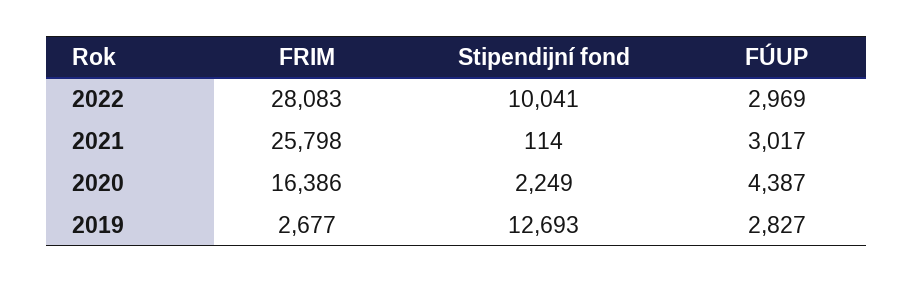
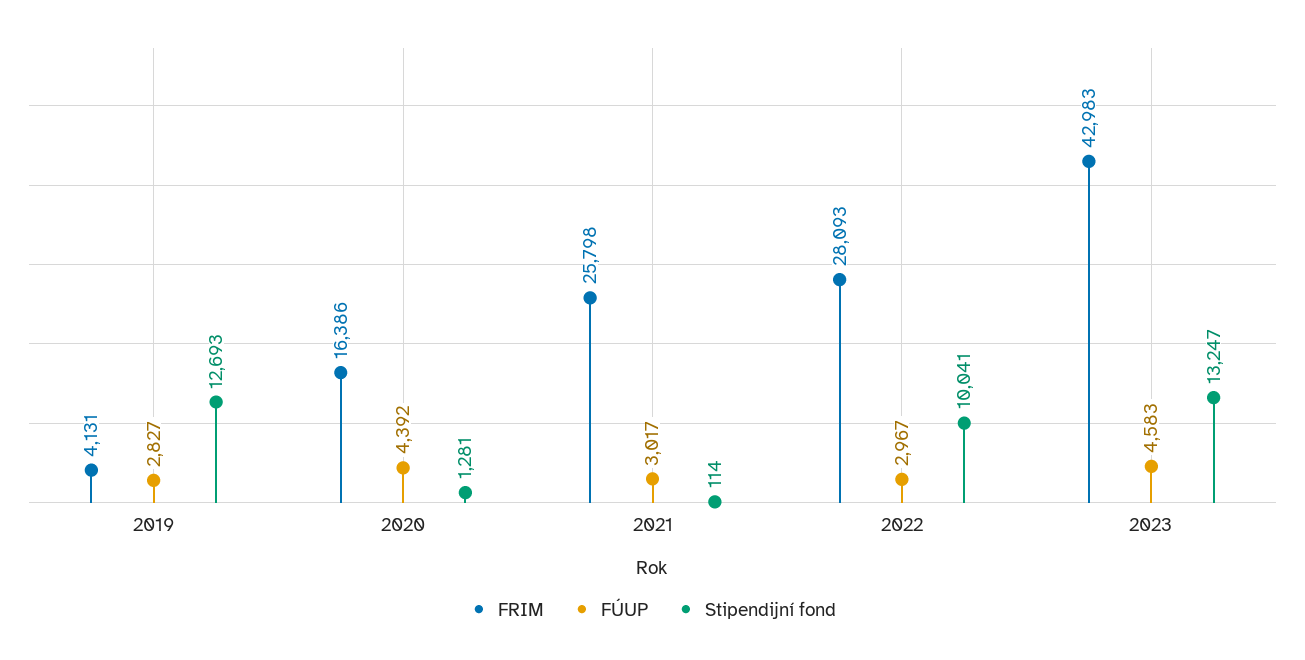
FRIM, 2022: 28083 -> 28093
FÚUP, 2022: 2969 -> 2967
Stipendijní fond, 2020: 2249 -> 1281
FÚUP, 2020: 4387 -> 4392
FRIM, 2019: 2677 -> 4131
FRIM, 2023: none -> 42983
FÚUP, 2023: none -> 4583
Stipendijní fond, 2023: none -> 13247

